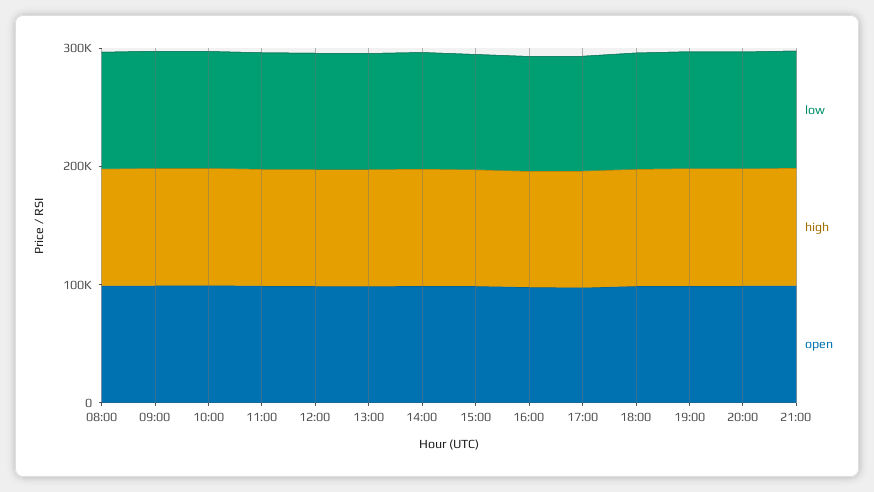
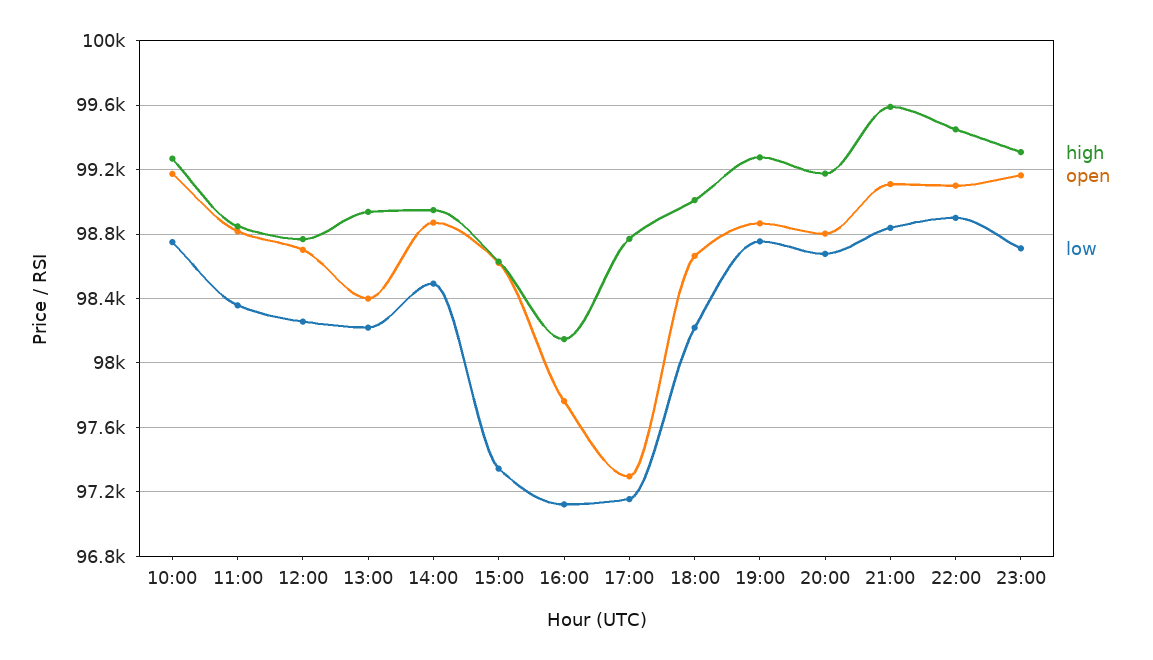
low, 08:00: 100000 -> none
high, 08:00: 100000 -> none
open, 08:00: 100000 -> none
low, 09:00: 100000 -> none
high, 09:00: 100000 -> none
open, 09:00: 100000 -> none
high, 22:00: none -> 99450
open, 22:00: none -> 99100
low, 22:00: none -> 98900
high, 23:00: none -> 99300
open, 23:00: none -> 99150
low, 23:00: none -> 98700

